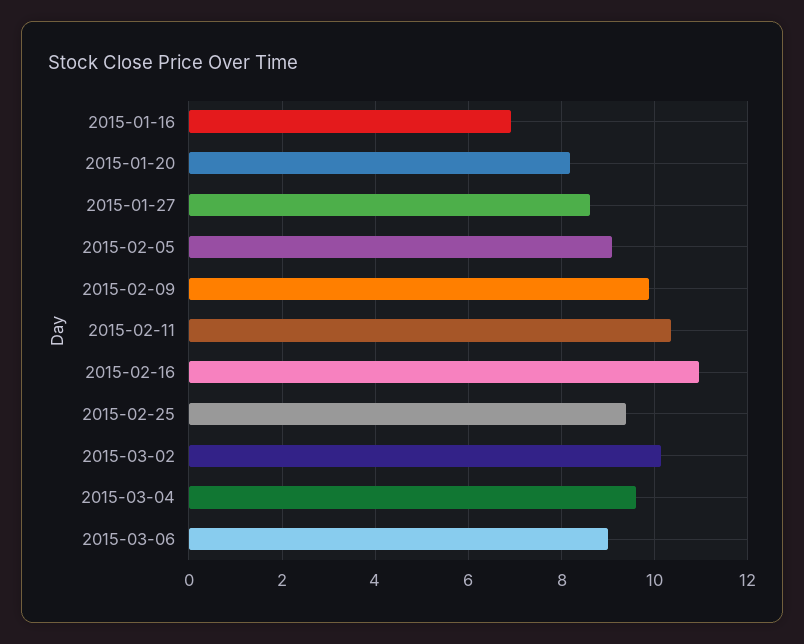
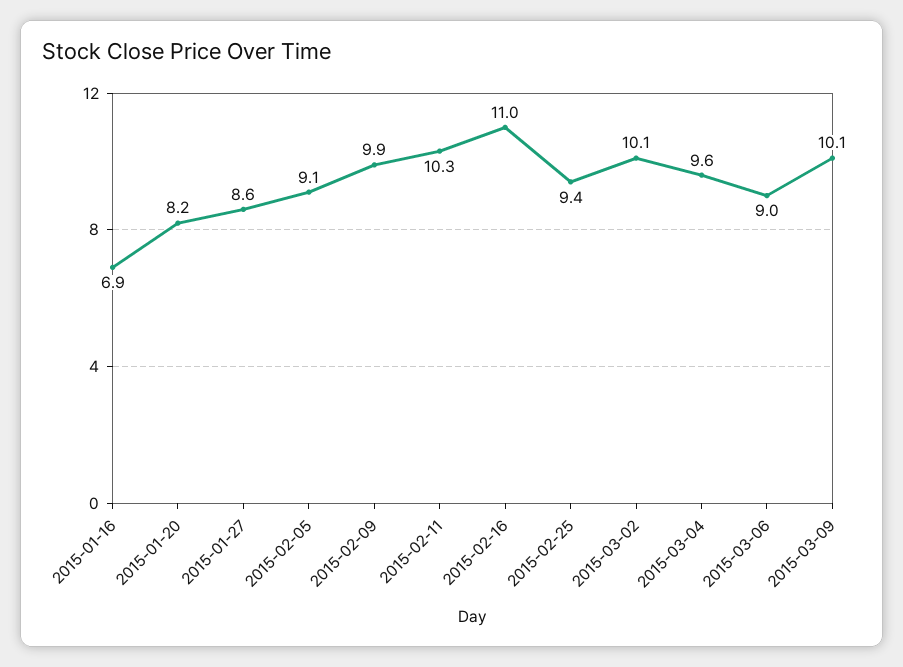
2015-03-09: none -> 10.1

